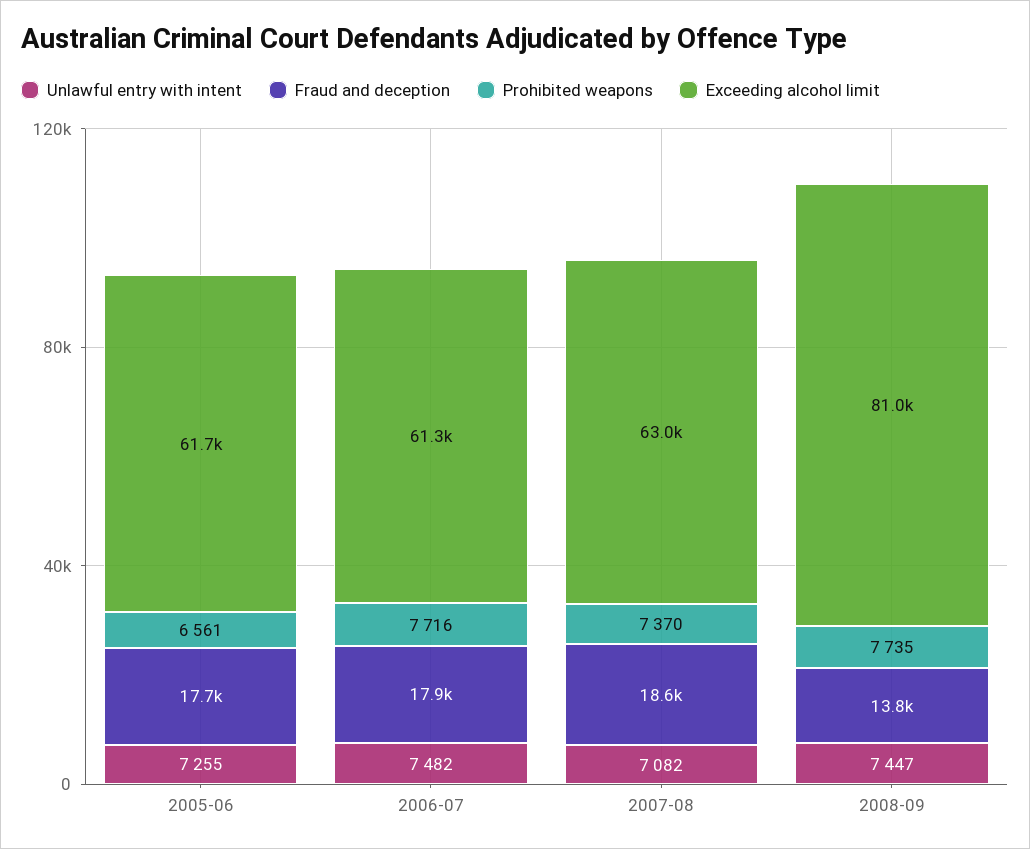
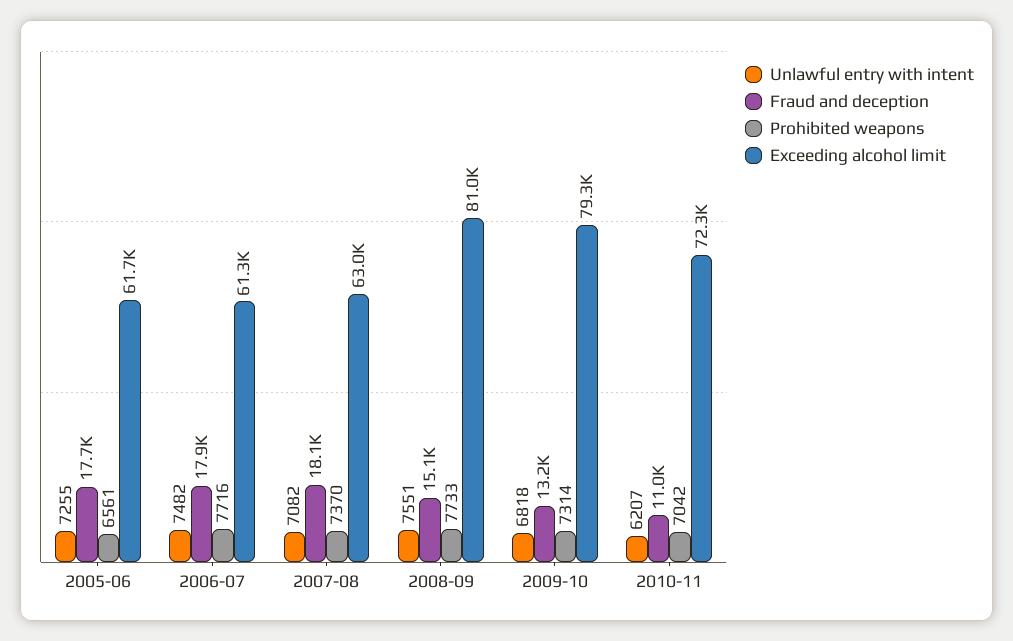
Fraud and deception, 2007-08: 18600 -> 18100
Unlawful entry with intent, 2008-09: 7447 -> 7551
Fraud and deception, 2008-09: 13800 -> 15100
Prohibited weapons, 2008-09: 7735 -> 7733
Unlawful entry with intent, 2009-10: none -> 6818
Fraud and deception, 2009-10: none -> 13200
Prohibited weapons, 2009-10: none -> 7314
Exceeding alcohol limit, 2009-10: none -> 79300
Unlawful entry with intent, 2010-11: none -> 6207
Fraud and deception, 2010-11: none -> 11000
Prohibited weapons, 2010-11: none -> 7042
Exceeding alcohol limit, 2010-11: none -> 72300

